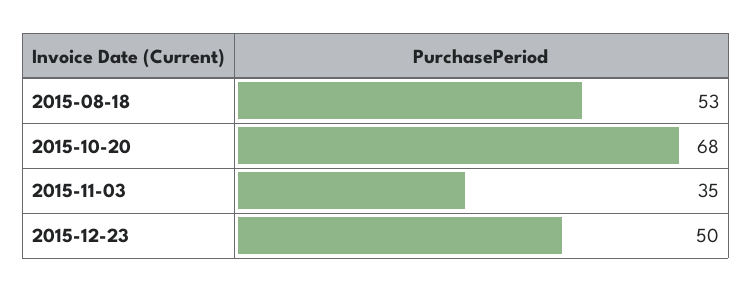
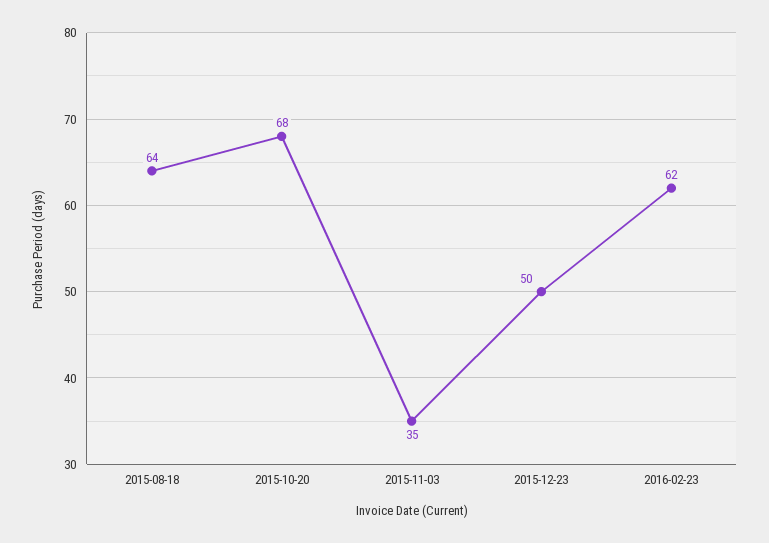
2015-08-18: 53 -> 64
2016-02-23: none -> 62

